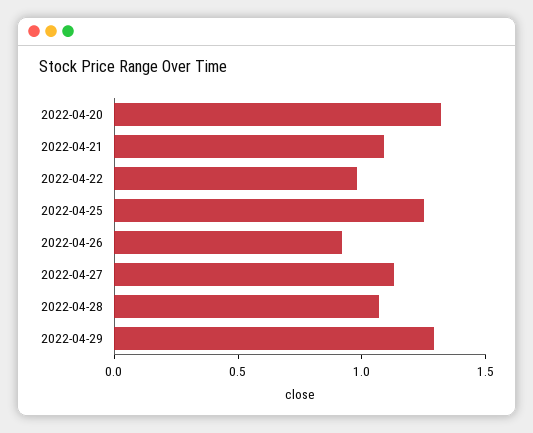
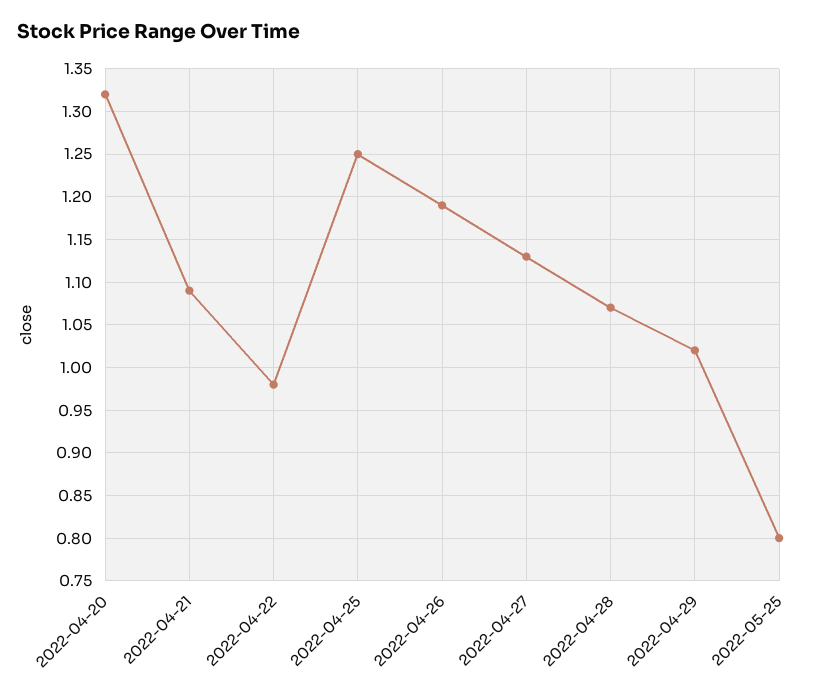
2022-04-26: 0.9 -> 1.19
2022-04-29: 1.3 -> 1.02
2022-05-25: none -> 0.8

